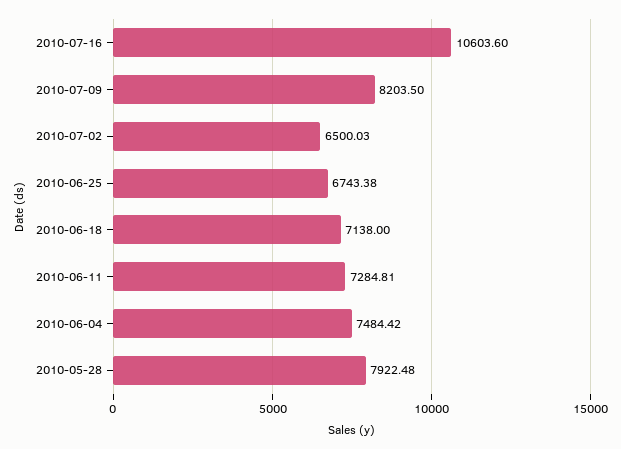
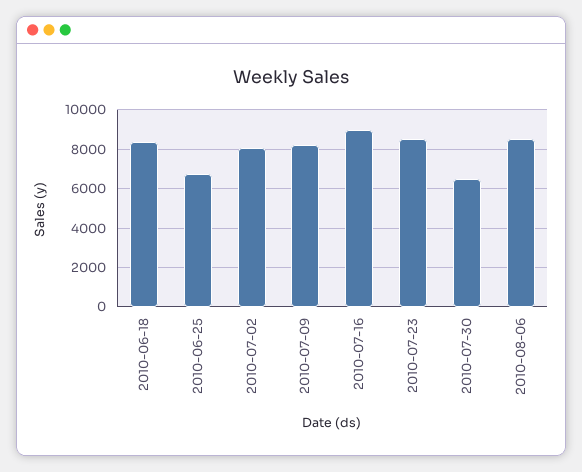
2010-07-16: 10603.6 -> 9000
2010-07-02: 6500.03 -> 8000
2010-06-18: 7138 -> 8500
2010-06-11: 7284.81 -> none
2010-06-04: 7484.42 -> none
2010-05-28: 7922.48 -> none
2010-07-23: none -> 8500
2010-07-30: none -> 6500
2010-08-06: none -> 8500

